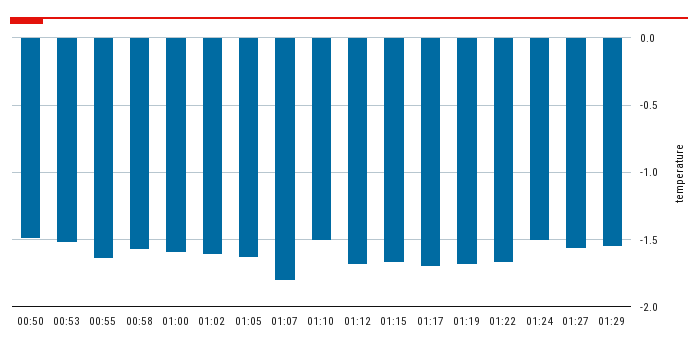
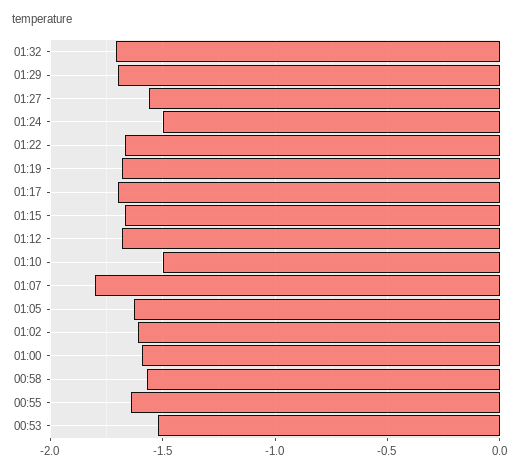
00:50: -1.5 -> none
01:29: -1.55 -> -1.7
01:32: none -> -1.7

